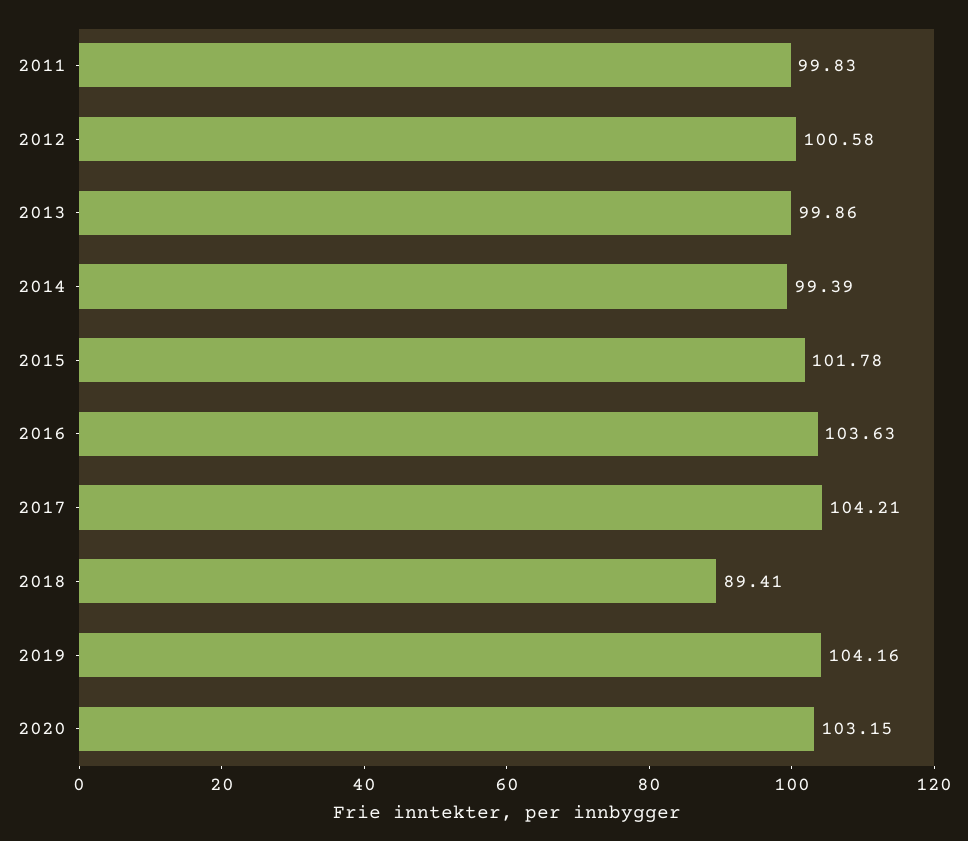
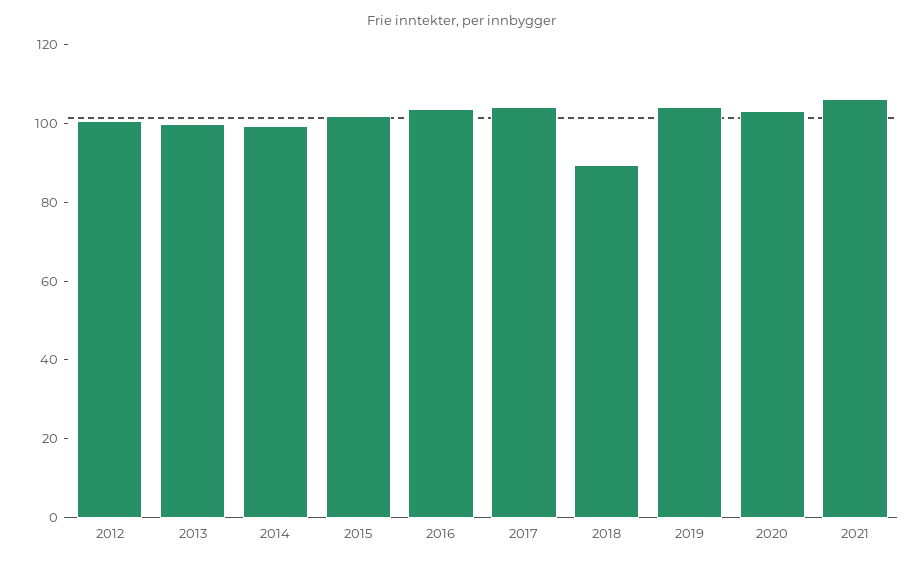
2011: 99.83 -> none
2021: none -> 105

